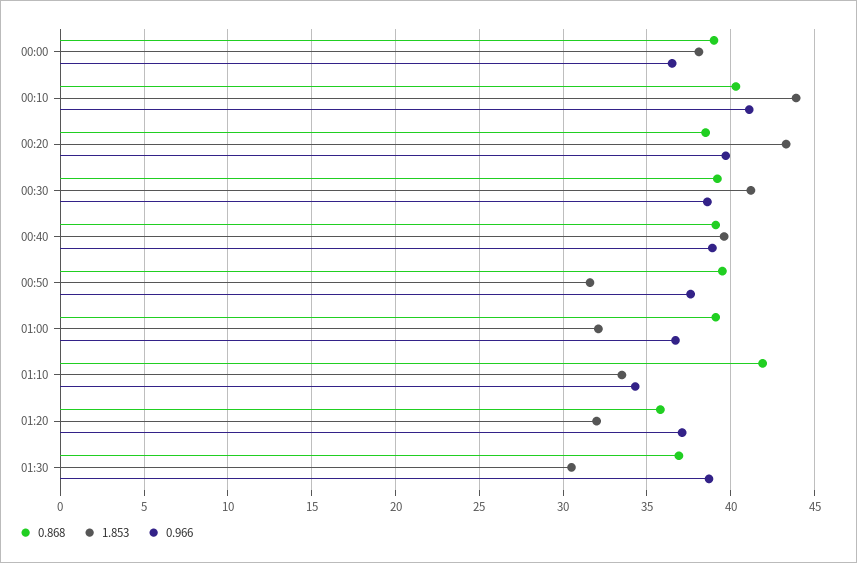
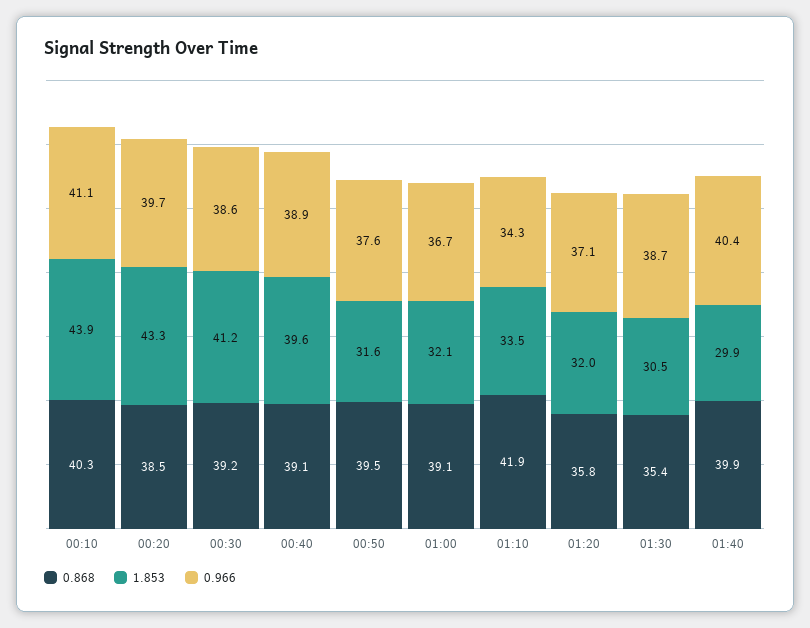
0.868, 00:00: 39 -> none
1.853, 00:00: 38 -> none
0.966, 00:00: 36.5 -> none
0.868, 01:30: 37 -> 35.4
0.868, 01:40: none -> 39.9
1.853, 01:40: none -> 29.9
0.966, 01:40: none -> 40.4

